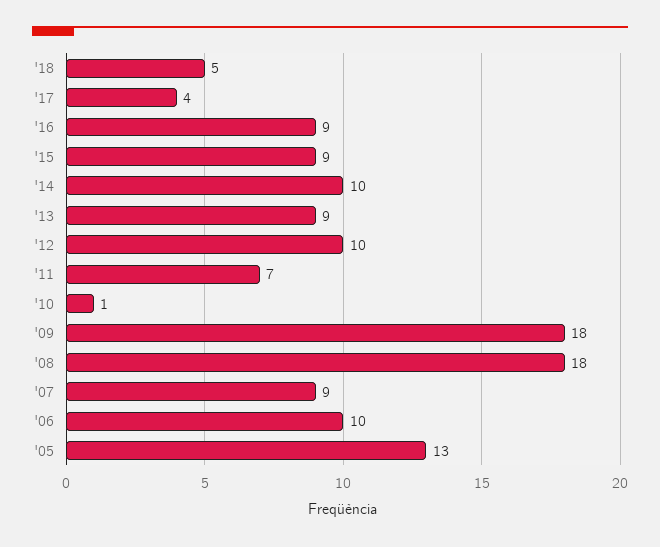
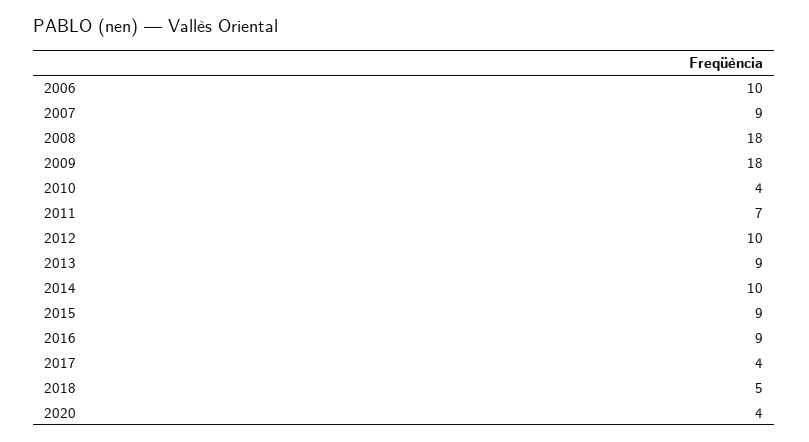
'10: 1 -> 4
'05: 13 -> none
2020: none -> 4

